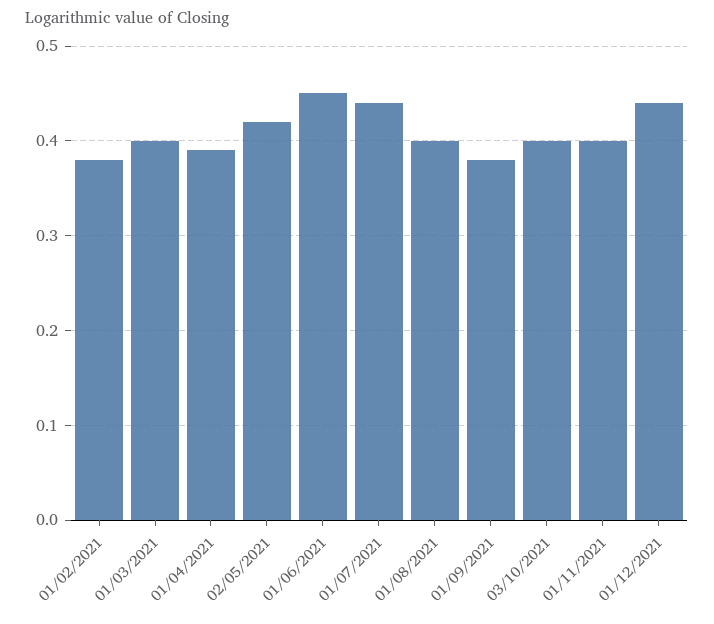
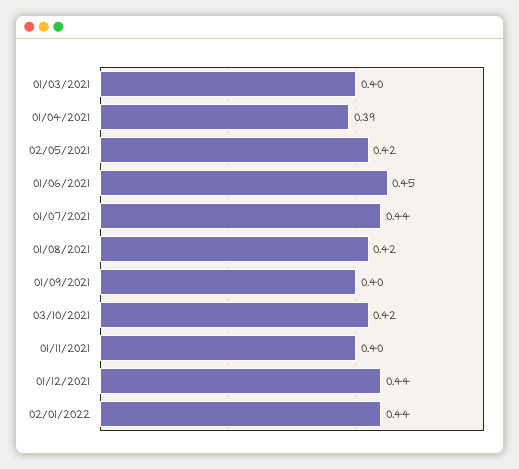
01/02/2021: 0.38 -> none
01/08/2021: 0.4 -> 0.42
01/09/2021: 0.38 -> 0.4
03/10/2021: 0.4 -> 0.42
02/01/2022: none -> 0.44

